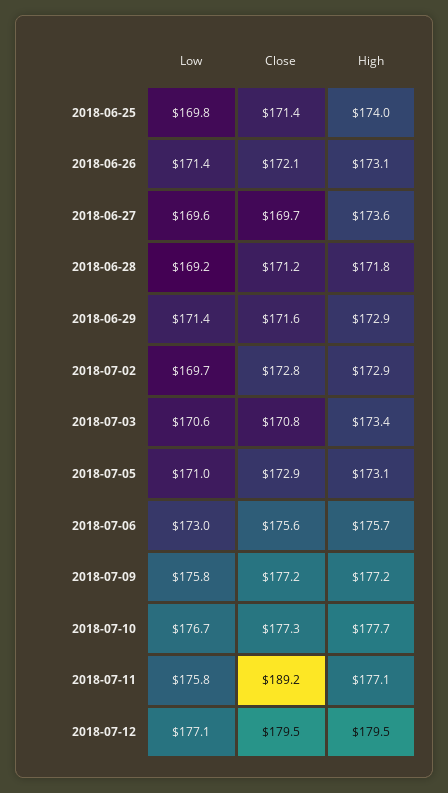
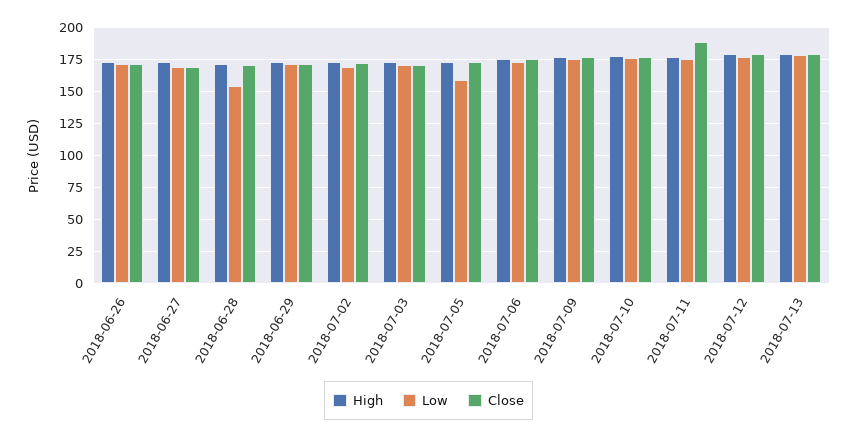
Low, 2018-06-25: 169.8 -> none
Close, 2018-06-25: 171.4 -> none
High, 2018-06-25: 174 -> none
Low, 2018-06-28: 169.2 -> 155
Low, 2018-07-05: 171 -> 160
High, 2018-07-13: none -> 180
Low, 2018-07-13: none -> 180
Close, 2018-07-13: none -> 180

